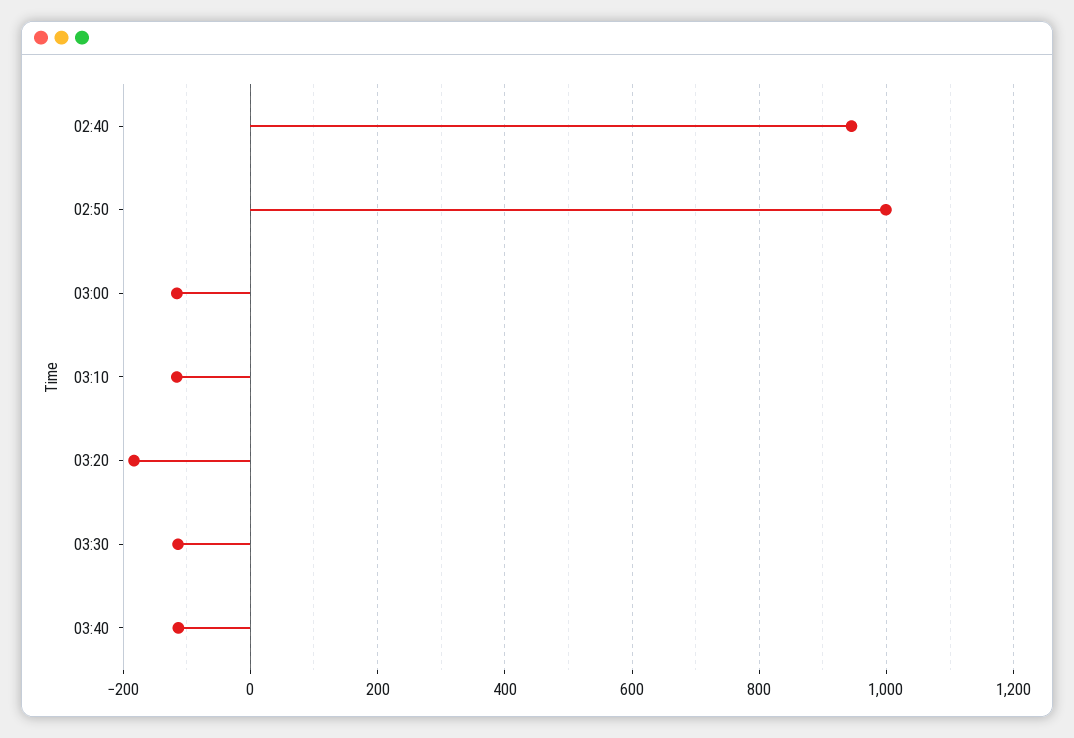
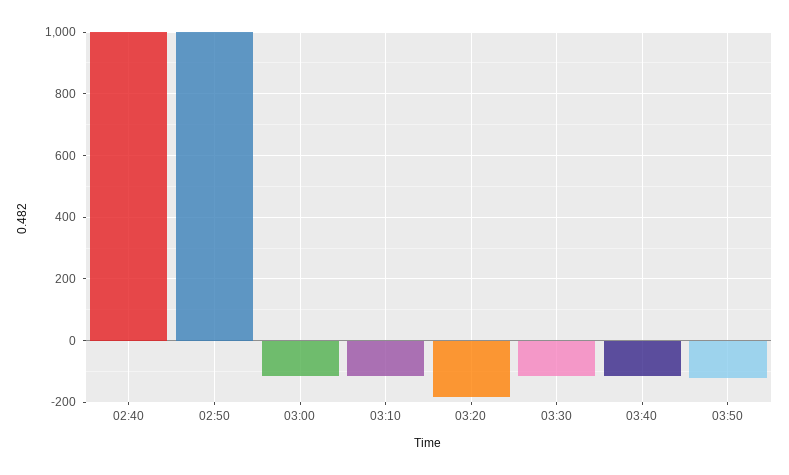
02:40: 940 -> 1000
03:50: none -> -120

